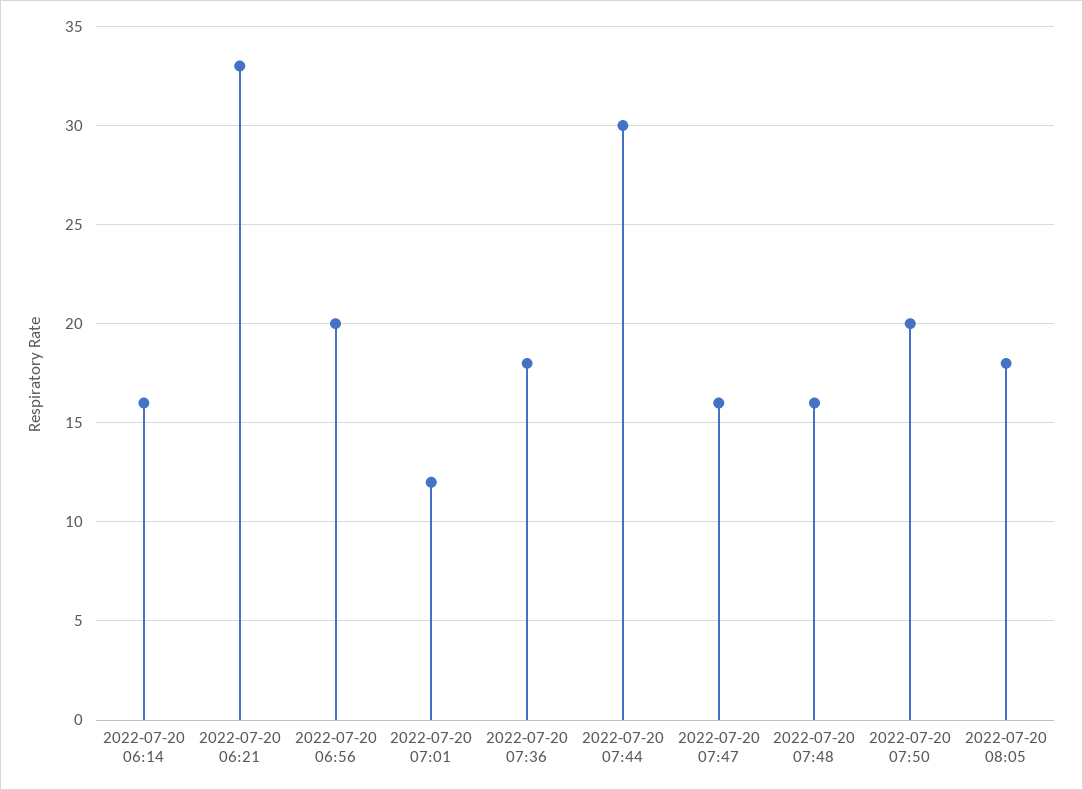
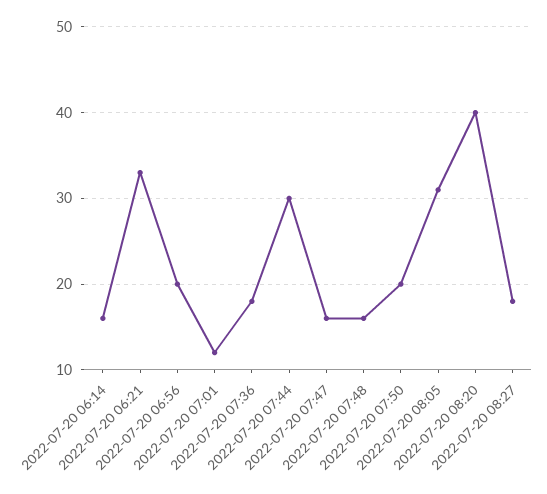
2022-07-20 08:05: 18 -> 31
2022-07-20 08:20: none -> 40
2022-07-20 08:27: none -> 18

